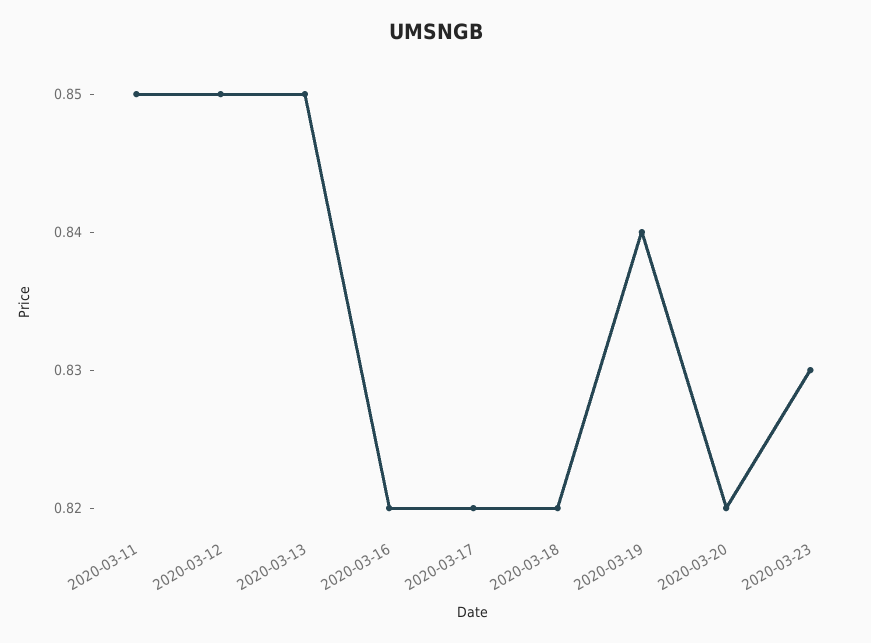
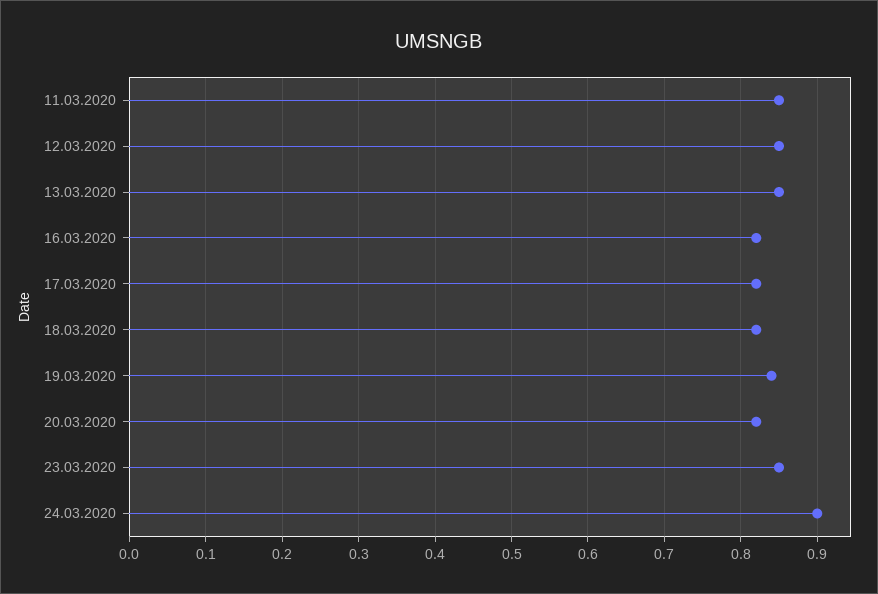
2020-03-23: 0.83 -> 0.85
24.03.2020: none -> 0.9

